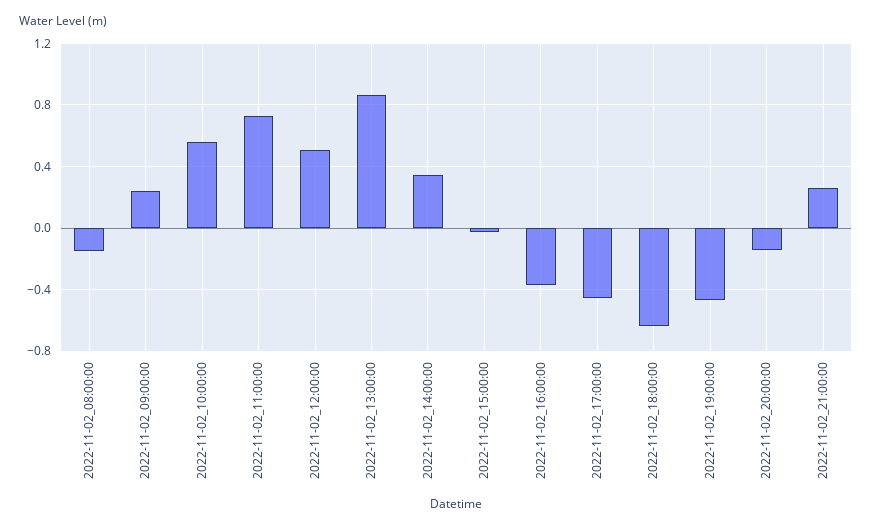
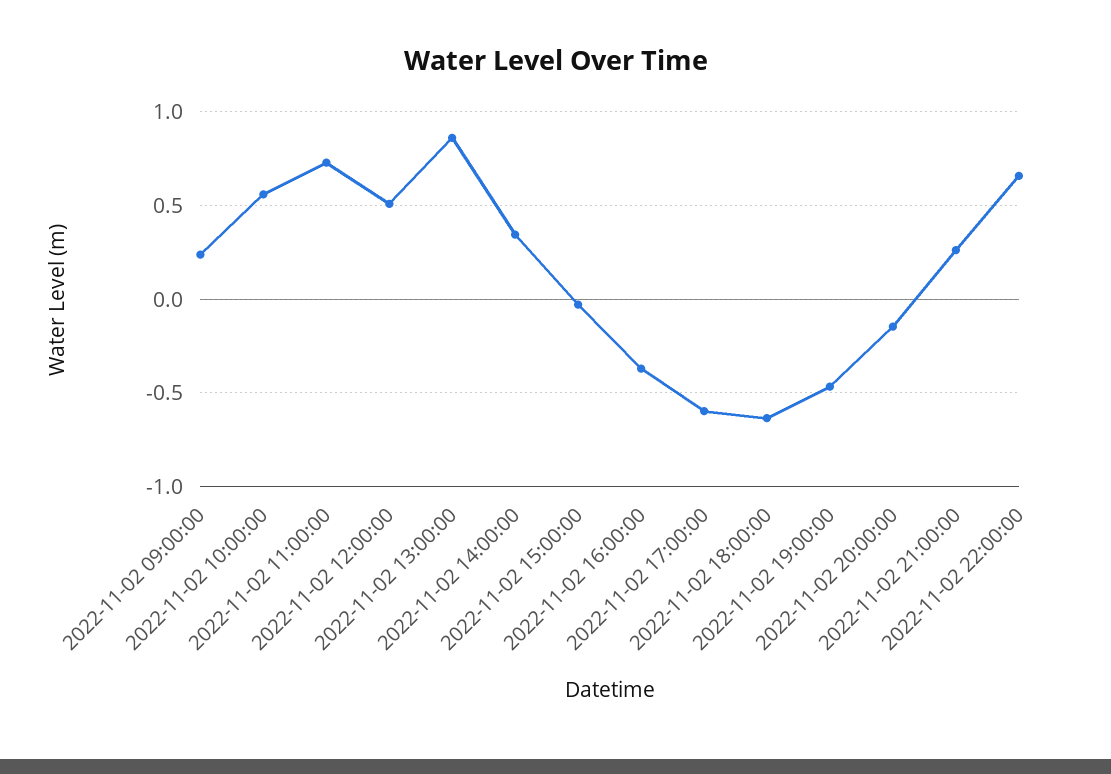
2022-11-02_08:00:00: -0.15 -> none
2022-11-02_17:00:00: -0.45 -> -0.6
2022-11-02 22:00:00: none -> 0.65

